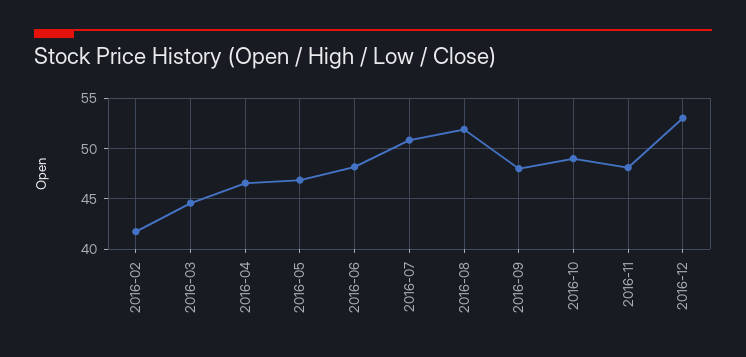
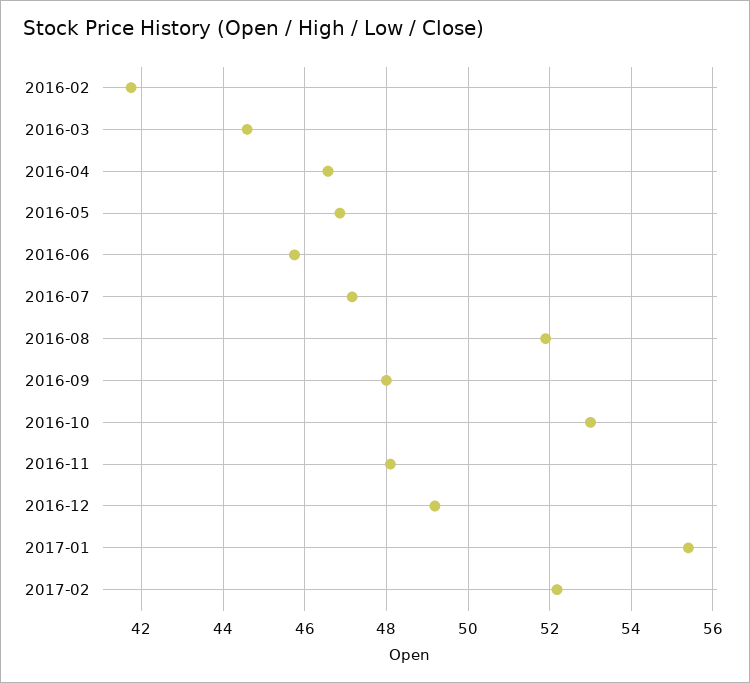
2016-06: 48 -> 45.8
2016-07: 51 -> 47.2
2016-10: 49 -> 53
2016-12: 53 -> 49.2
2017-01: none -> 55.4
2017-02: none -> 52.2

